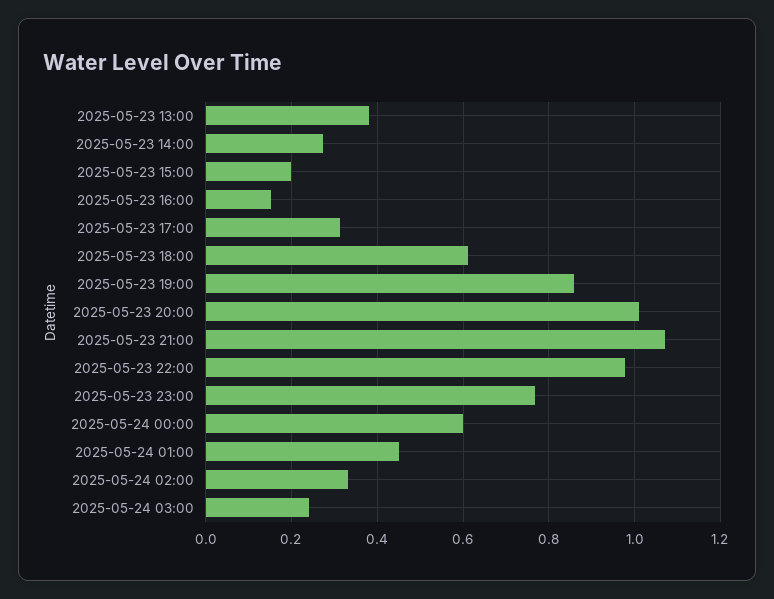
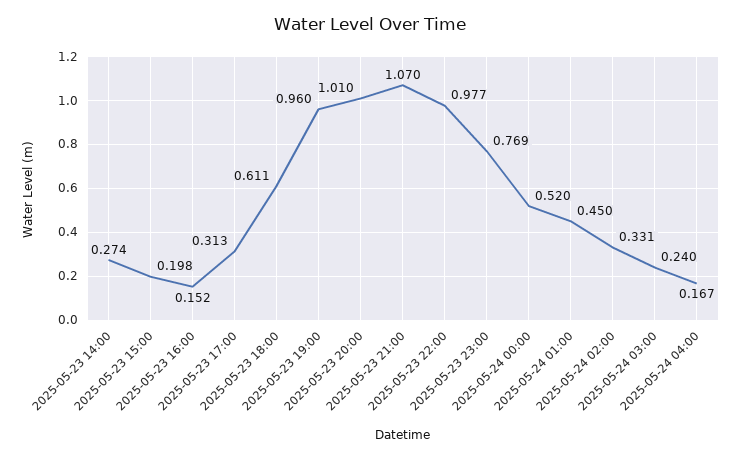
2025-05-23 13:00: 0.38 -> none
2025-05-23 19:00: 0.86 -> 0.96
2025-05-24 00:00: 0.6 -> 0.52
2025-05-24 04:00: none -> 0.167

